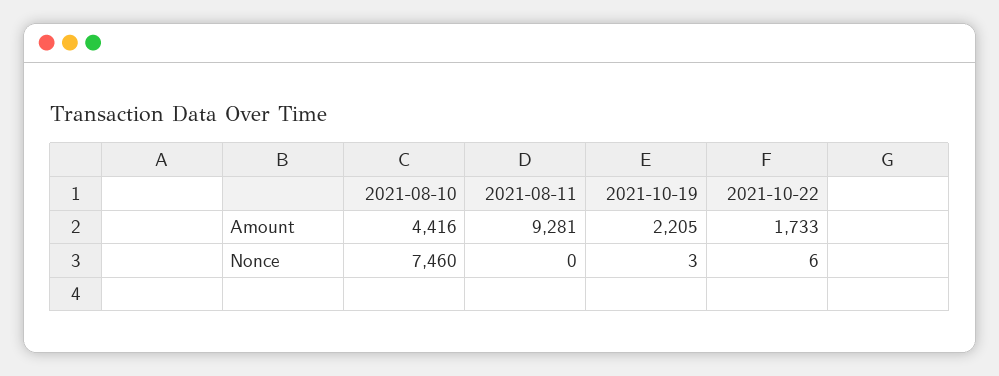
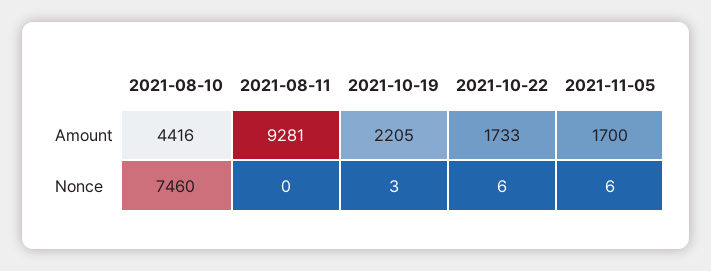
2021-11-05, Amount: none -> 1700
2021-11-05, Nonce: none -> 6

